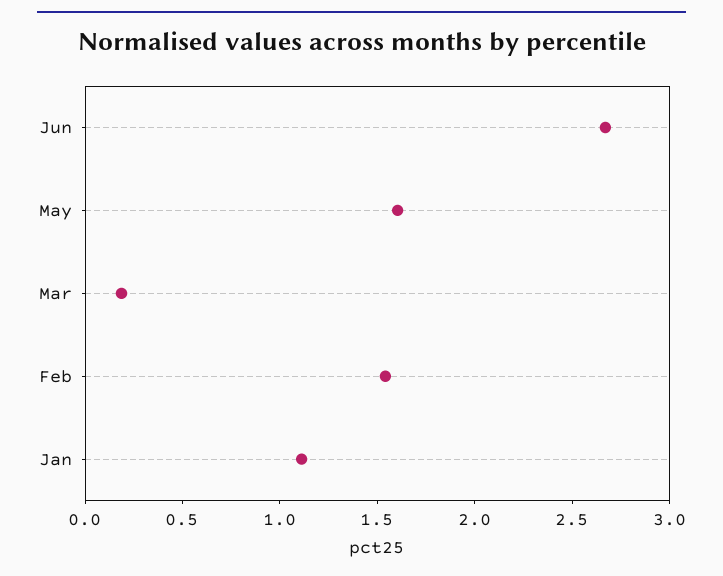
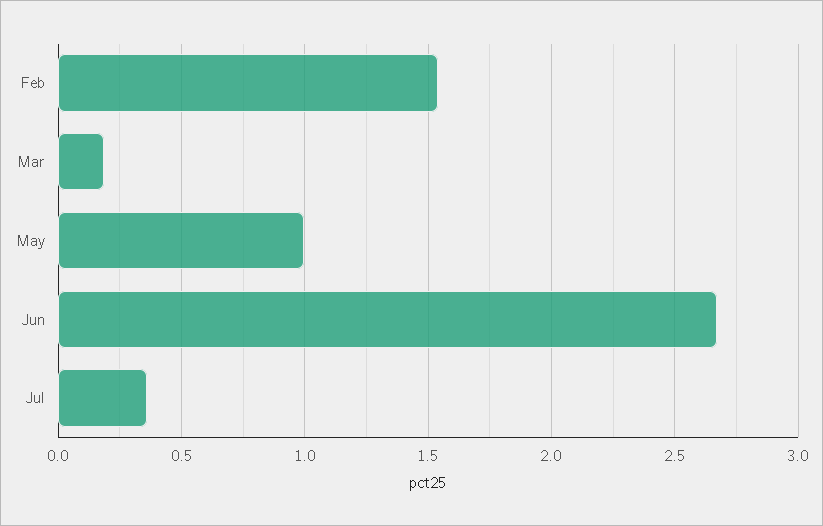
May: 1.6 -> 1
Jan: 1.1 -> none
Jul: none -> 0.35

